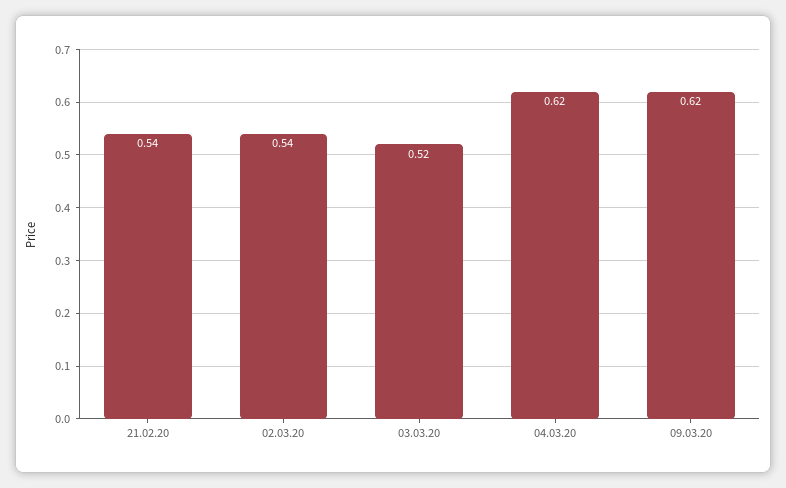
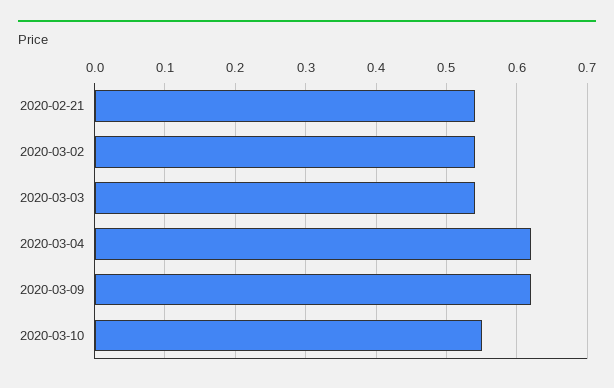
03.03.20: 0.52 -> 0.54
2020-03-10: none -> 0.55

